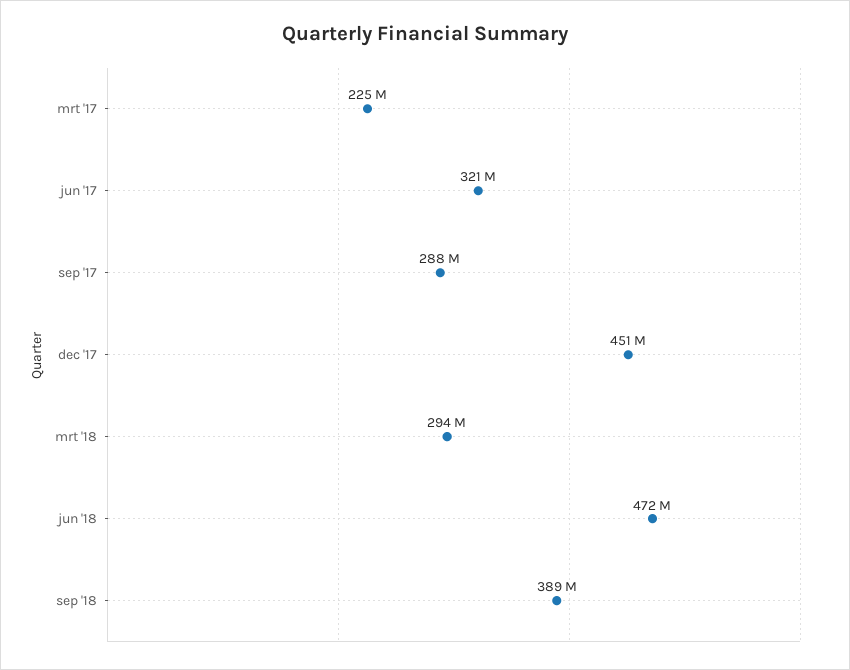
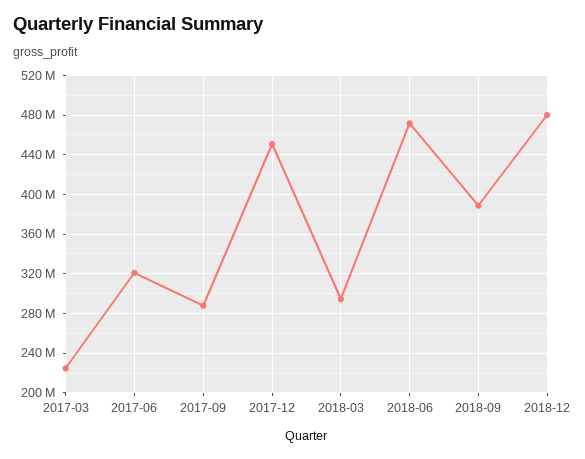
2018-12: none -> 480000000

